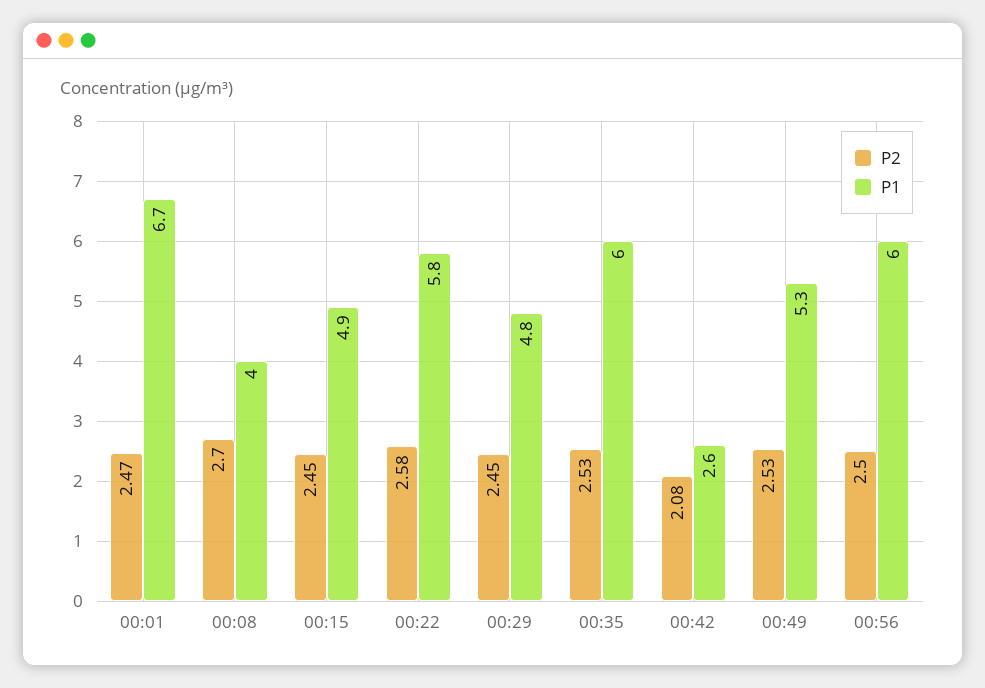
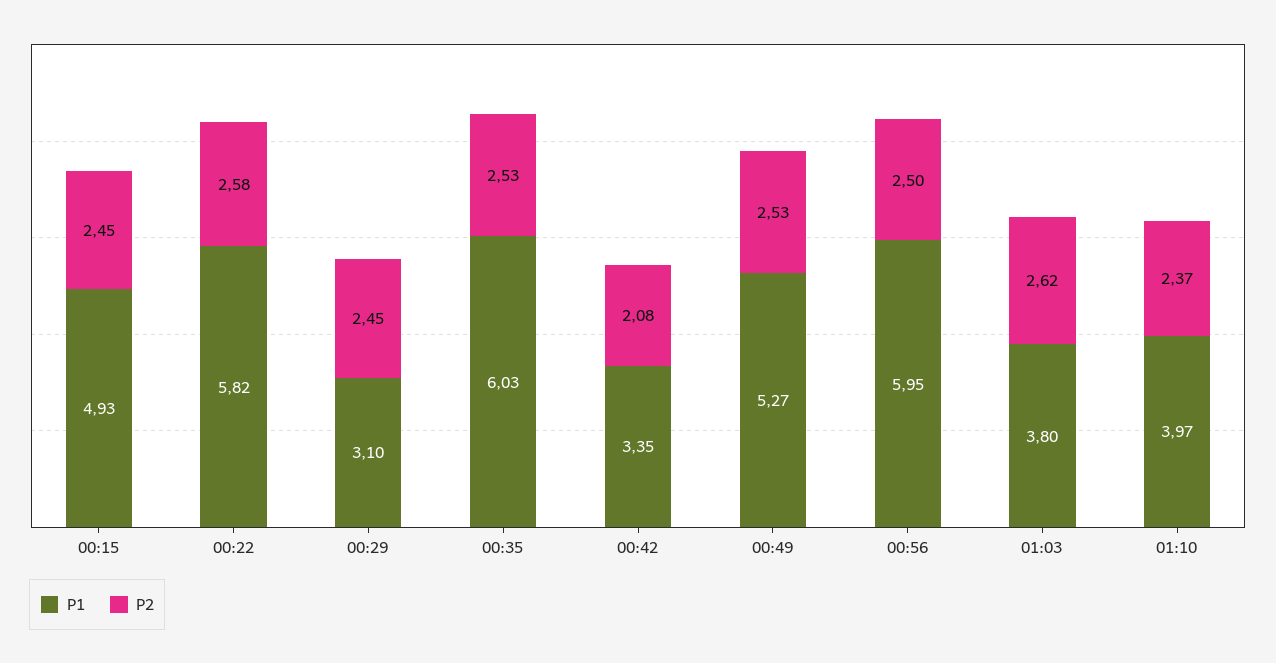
P2, 00:01: 2.47 -> none
P1, 00:01: 6.7 -> none
P2, 00:08: 2.7 -> none
P1, 00:08: 4 -> none
P1, 00:29: 4.8 -> 3.1
P1, 00:42: 2.6 -> 3.35
P1, 01:03: none -> 3.8
P2, 01:03: none -> 2.62
P1, 01:10: none -> 3.97
P2, 01:10: none -> 2.37

